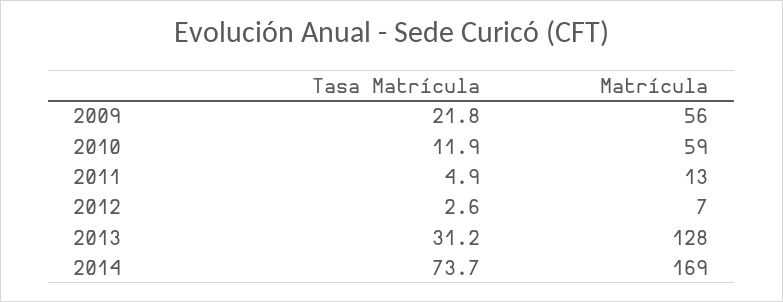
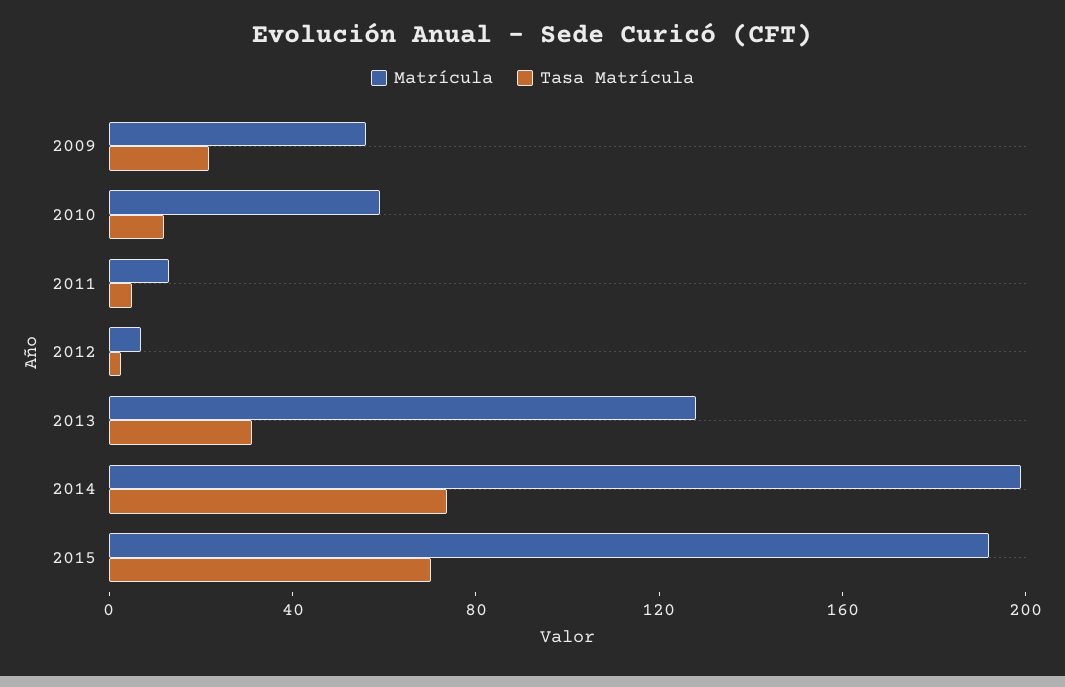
Matrícula, 2014: 169 -> 200
Matrícula, 2015: none -> 190
Tasa Matrícula, 2015: none -> 70

